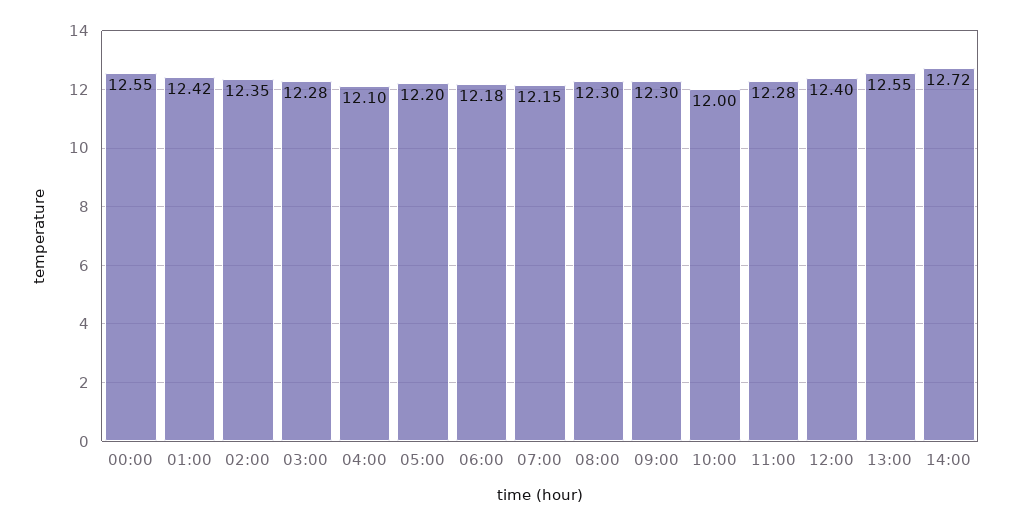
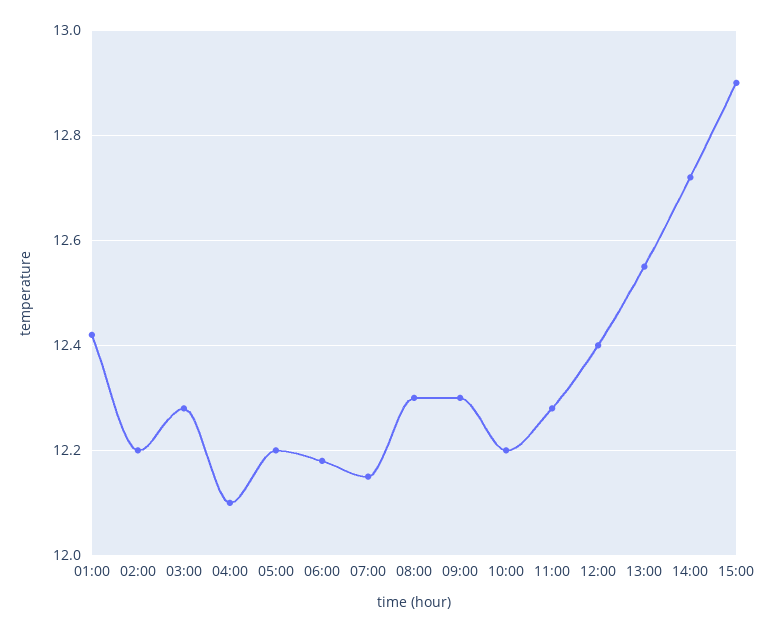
00:00: 12.55 -> none
02:00: 12.35 -> 12.2
10:00: 12 -> 12.2
15:00: none -> 12.9

